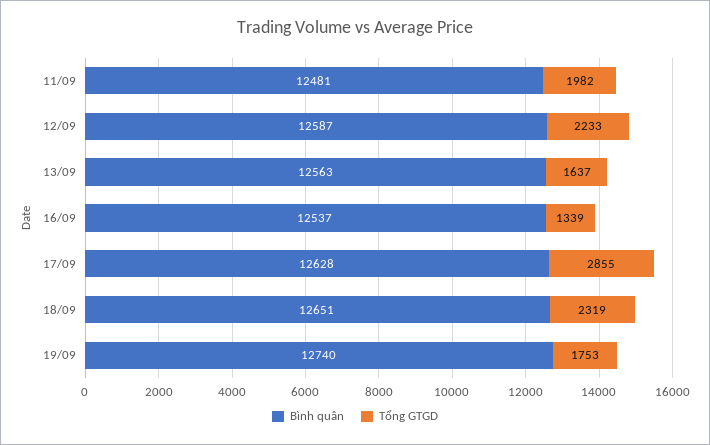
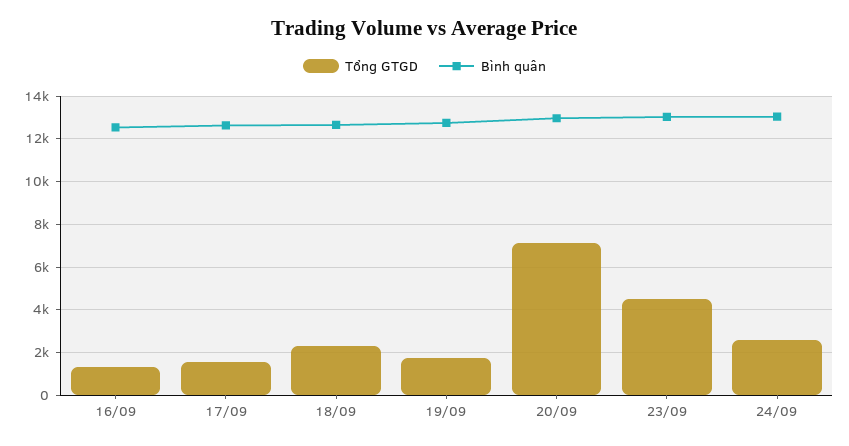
Bình quân, 11/09: 12481 -> none
Tổng GTGD, 11/09: 1982 -> none
Bình quân, 12/09: 12587 -> none
Tổng GTGD, 12/09: 2233 -> none
Bình quân, 13/09: 12563 -> none
Tổng GTGD, 13/09: 1637 -> none
Tổng GTGD, 17/09: 2855 -> 1500
Tổng GTGD, 20/09: none -> 7000
Bình quân, 20/09: none -> 13000
Tổng GTGD, 23/09: none -> 4500
Bình quân, 23/09: none -> 13000
Tổng GTGD, 24/09: none -> 2500
Bình quân, 24/09: none -> 13000

